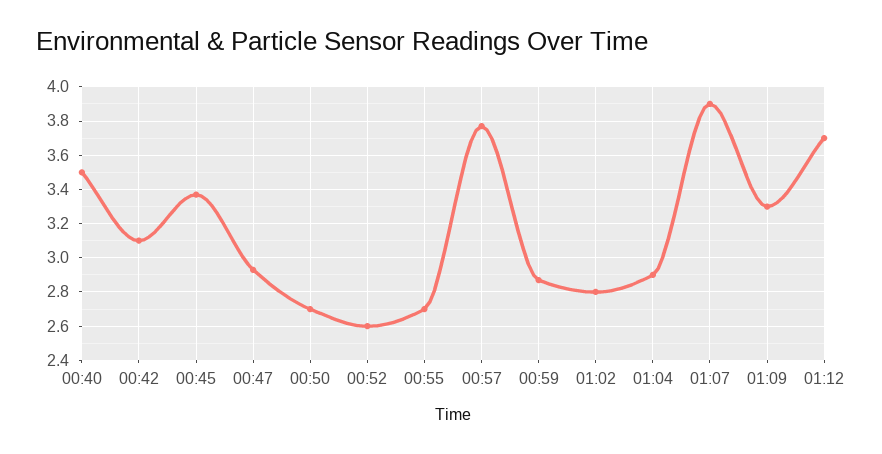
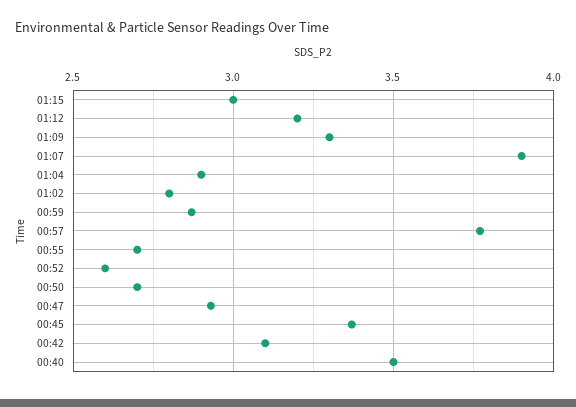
01:12: 3.7 -> 3.2
01:15: none -> 3

